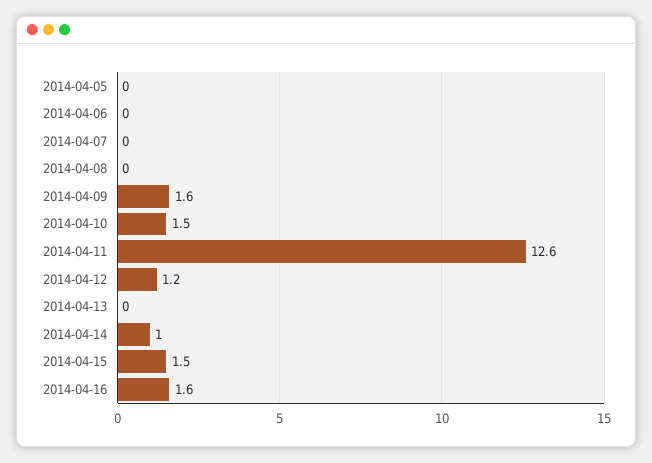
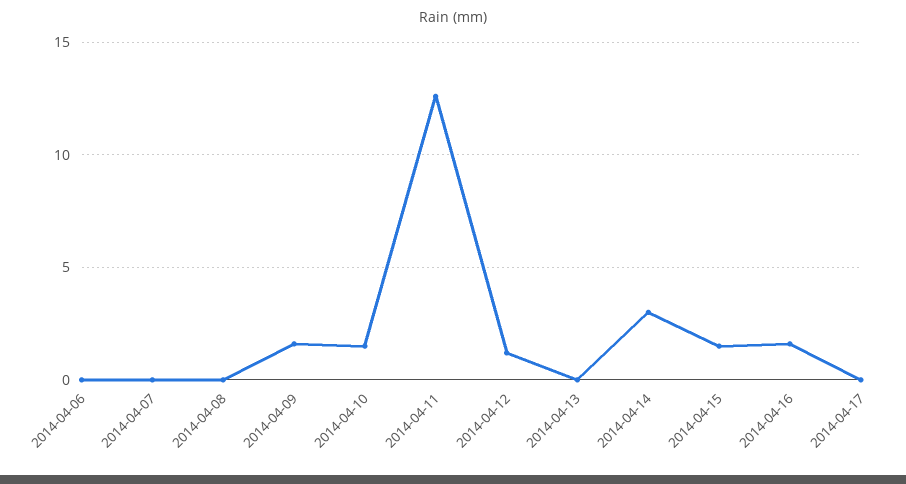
2014-04-05: 0 -> none
2014-04-14: 1 -> 3
2014-04-17: none -> 0

